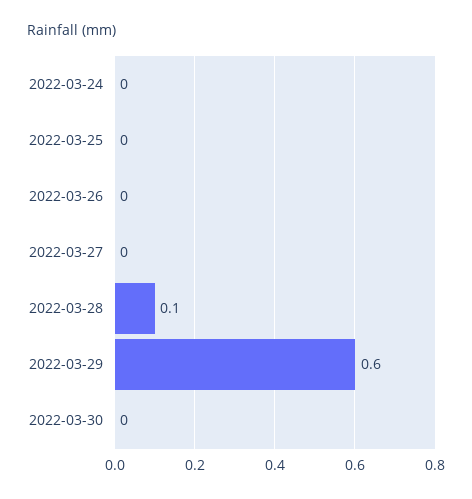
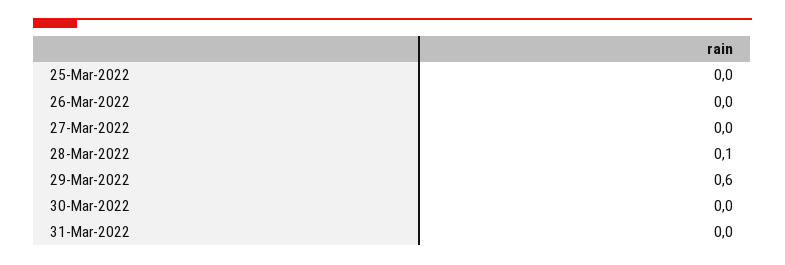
2022-03-24: 0 -> none
31-Mar-2022: none -> 0

